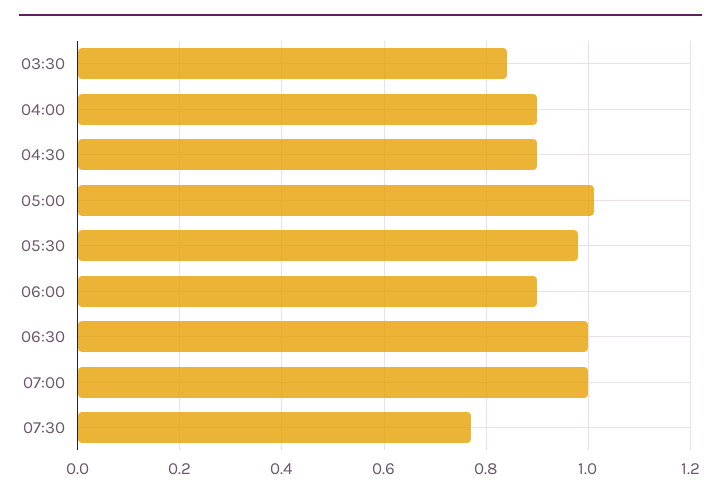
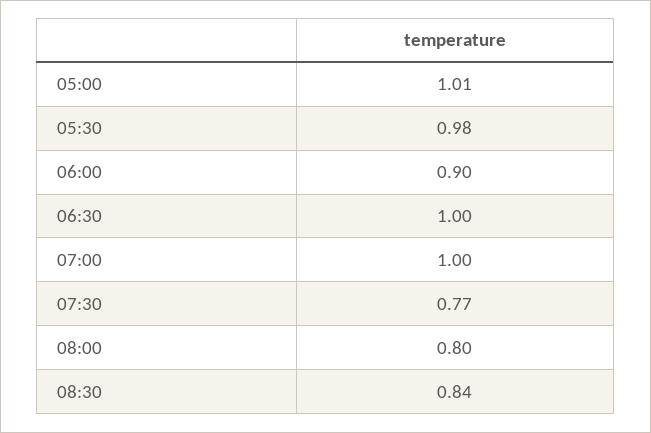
03:30: 0.85 -> none
04:00: 0.9 -> none
04:30: 0.9 -> none
08:00: none -> 0.8
08:30: none -> 0.84

